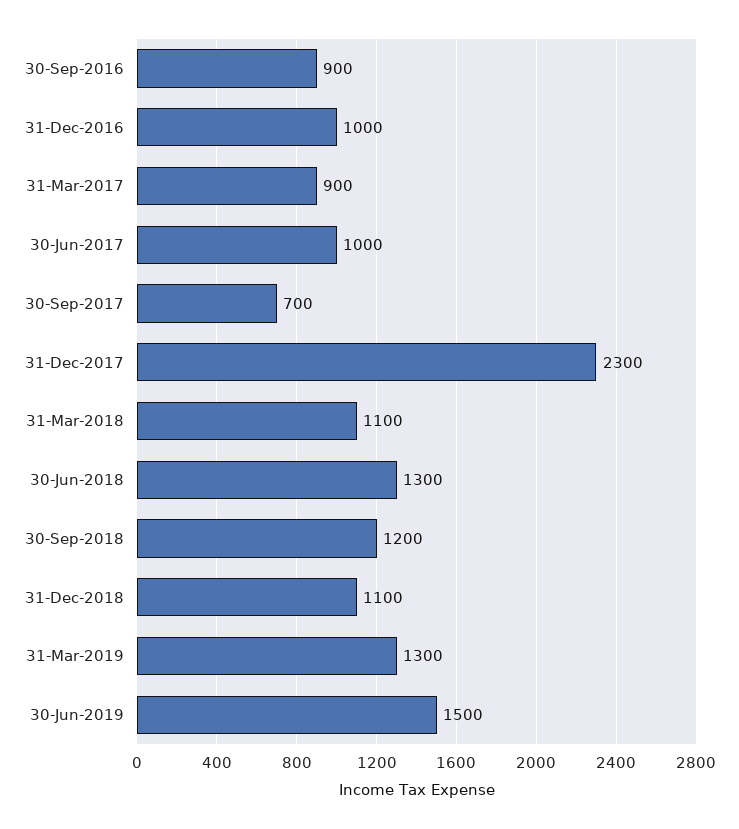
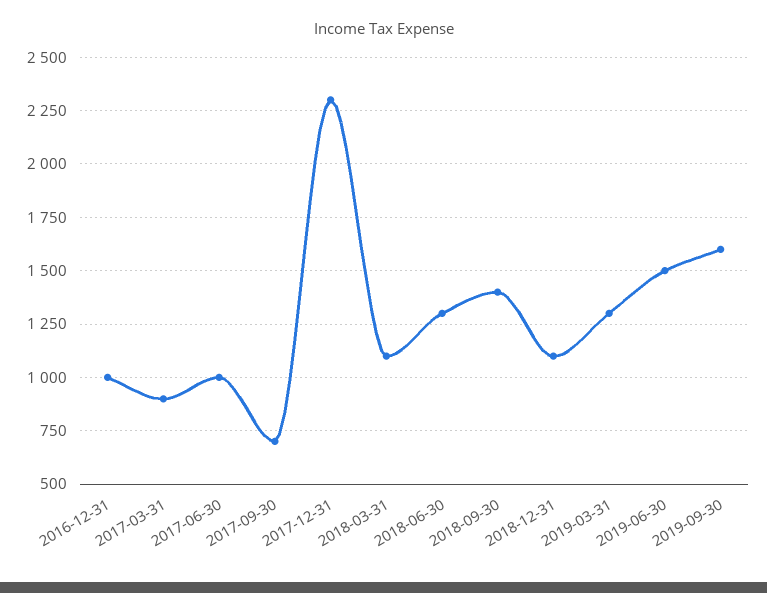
30-Sep-2016: 900 -> none
30-Sep-2018: 1200 -> 1400
2019-09-30: none -> 1600

